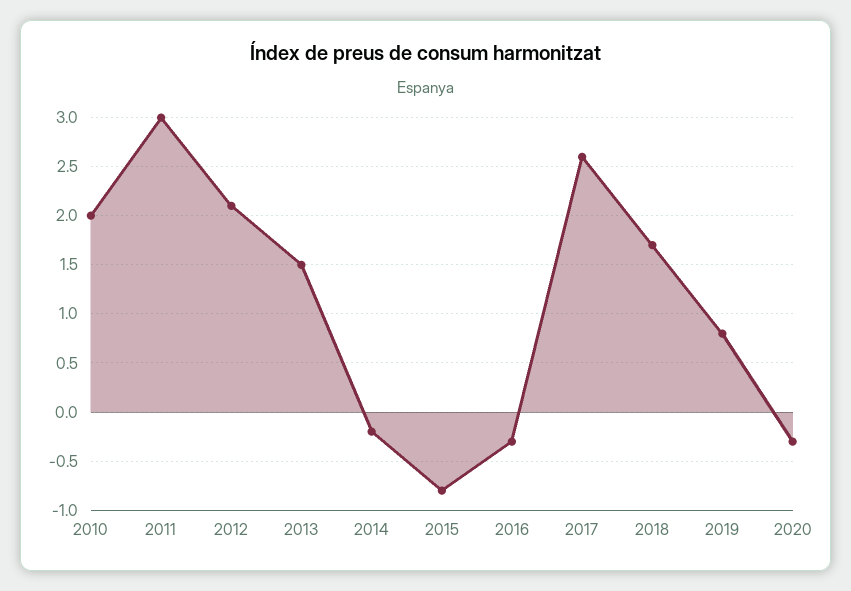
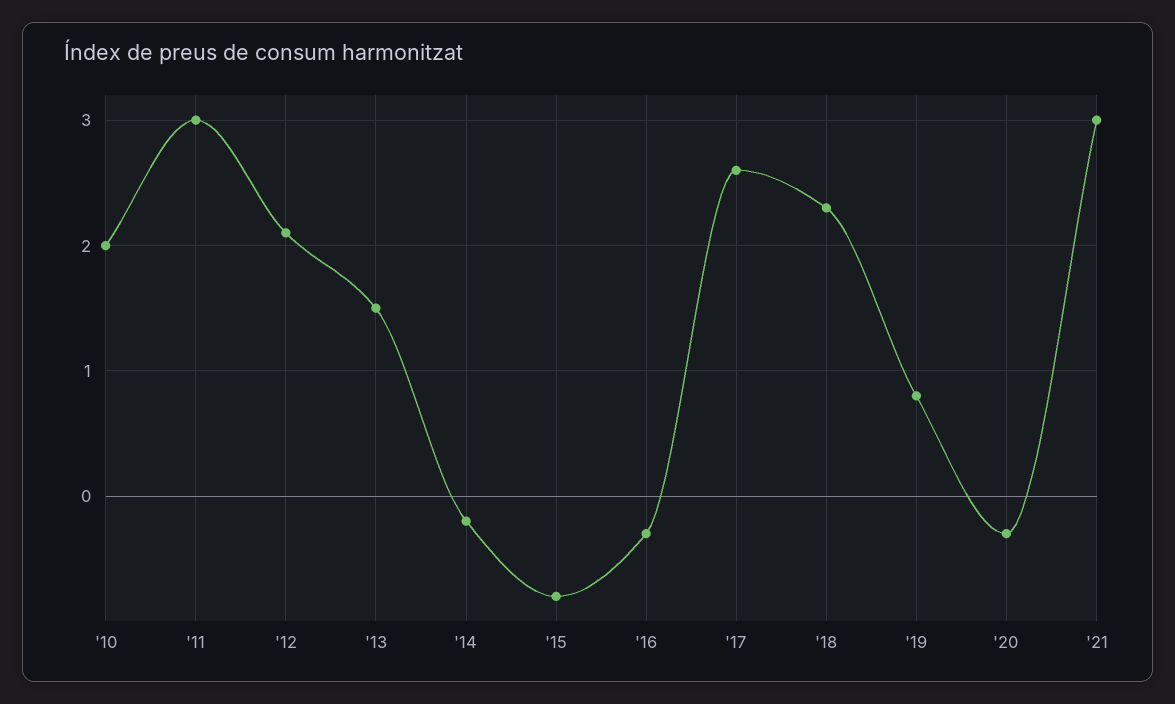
2018: 1.7 -> 2.3
'21: none -> 3

